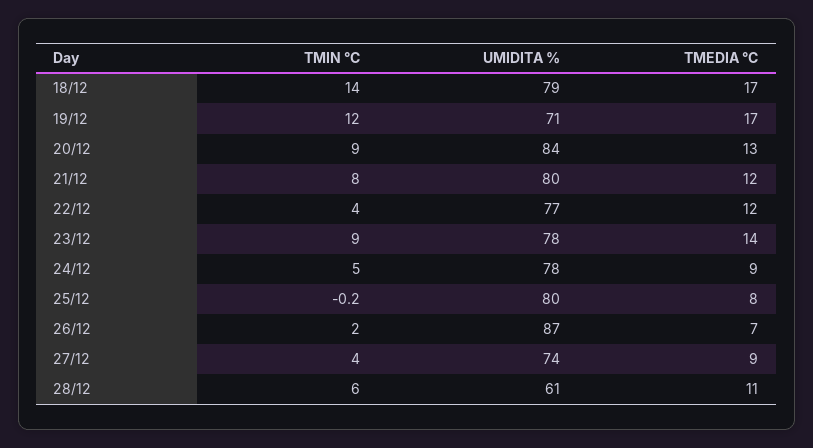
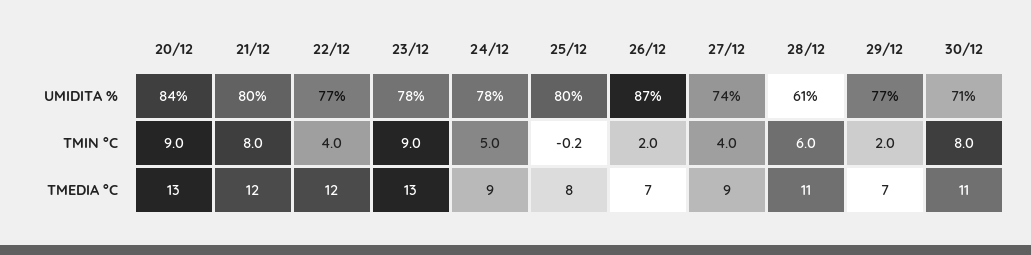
TMIN °C, 18/12: 14 -> none
UMIDITA %, 18/12: 79 -> none
TMEDIA °C, 18/12: 17 -> none
TMIN °C, 19/12: 12 -> none
UMIDITA %, 19/12: 71 -> none
TMEDIA °C, 19/12: 17 -> none
TMEDIA °C, 23/12: 14 -> 13
UMIDITA %, 29/12: none -> 77
UMIDITA %, 30/12: none -> 71
TMIN °C, 29/12: none -> 2
TMIN °C, 30/12: none -> 8
TMEDIA °C, 29/12: none -> 7
TMEDIA °C, 30/12: none -> 11

